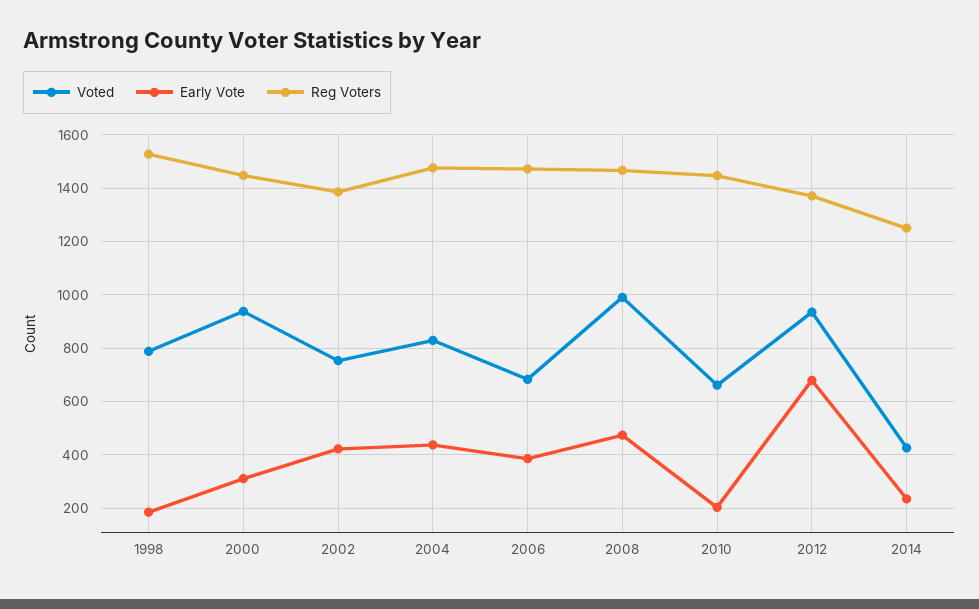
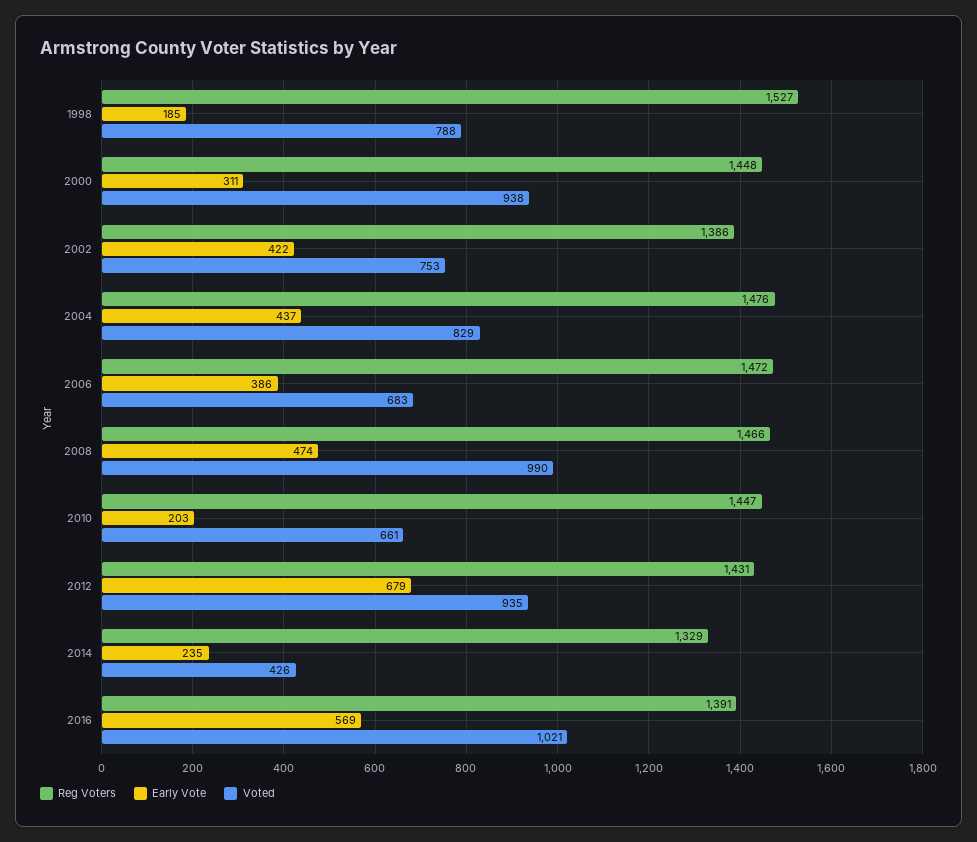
Reg Voters, 2012: 1375 -> 1431
Reg Voters, 2014: 1250 -> 1329
Reg Voters, 2016: none -> 1391
Early Vote, 2016: none -> 569
Voted, 2016: none -> 1021

